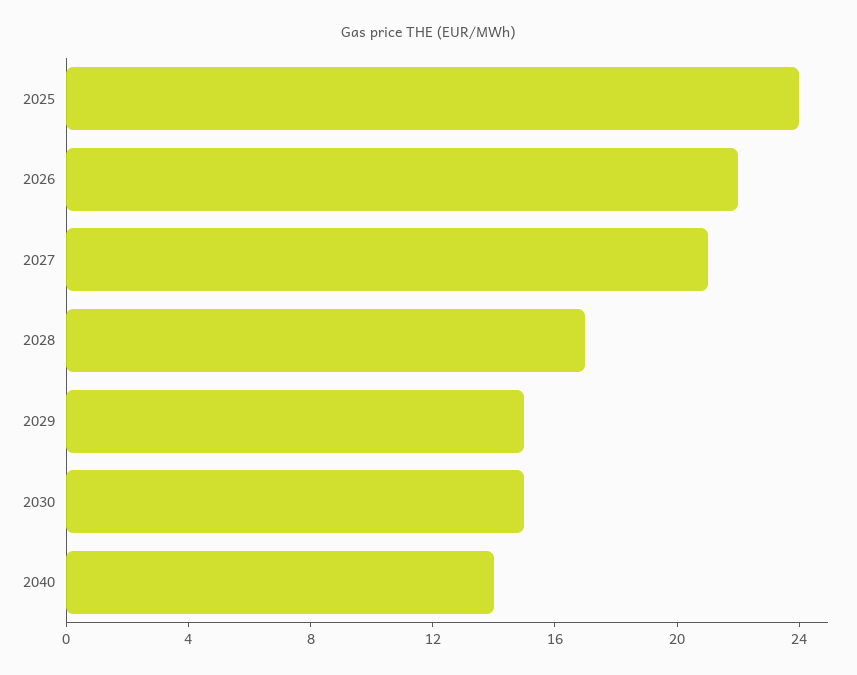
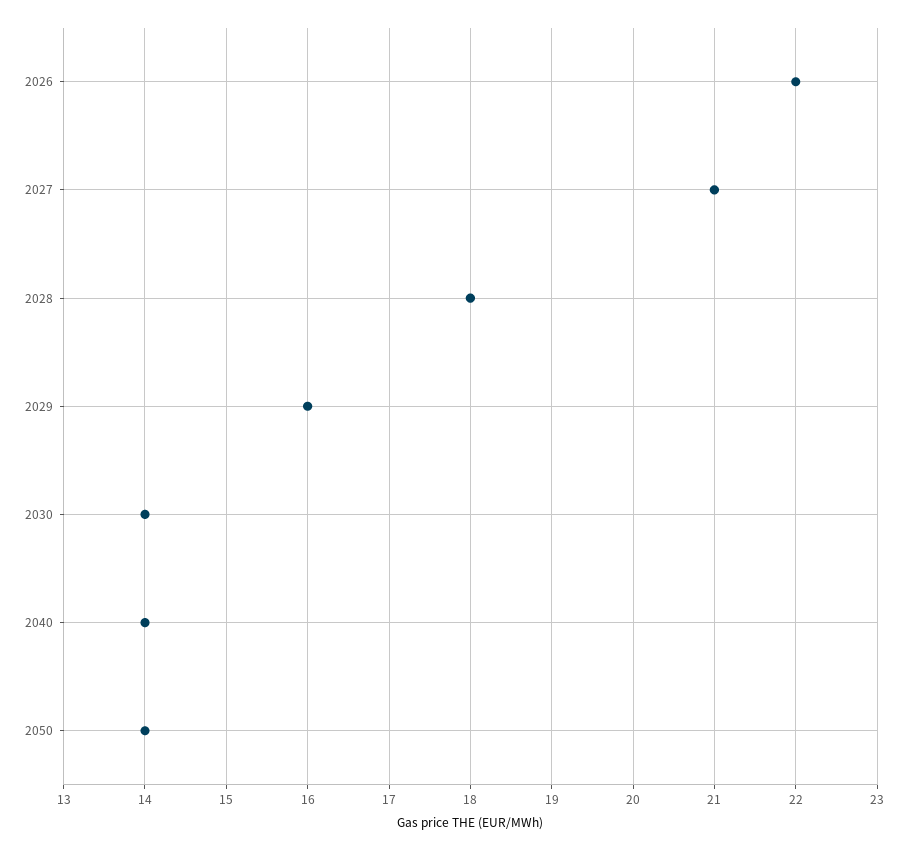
2025: 24 -> none
2028: 17 -> 18
2029: 15 -> 16
2030: 15 -> 14
2050: none -> 14

